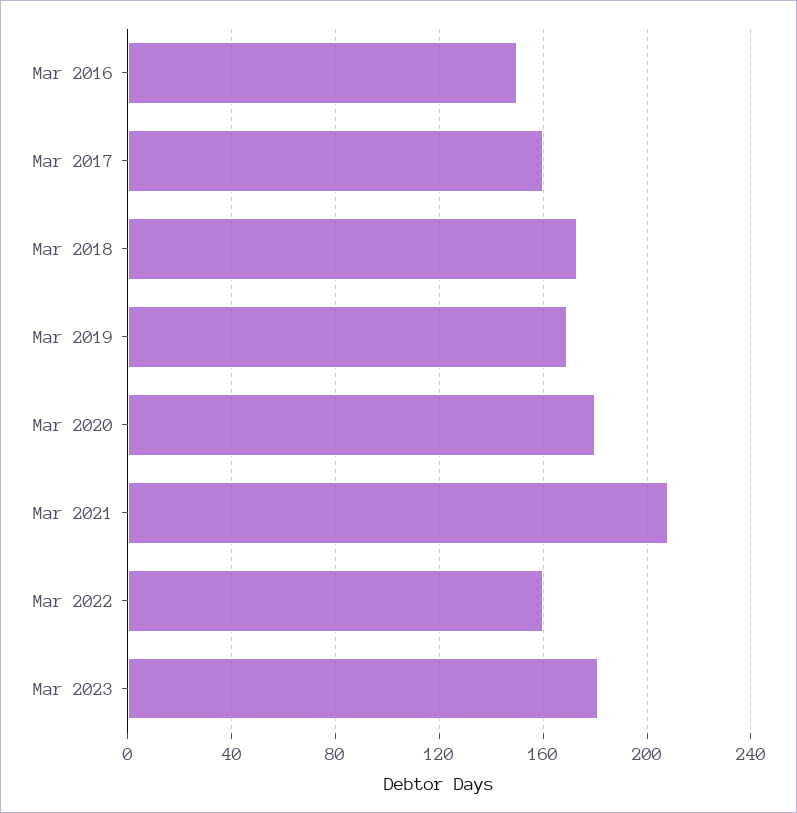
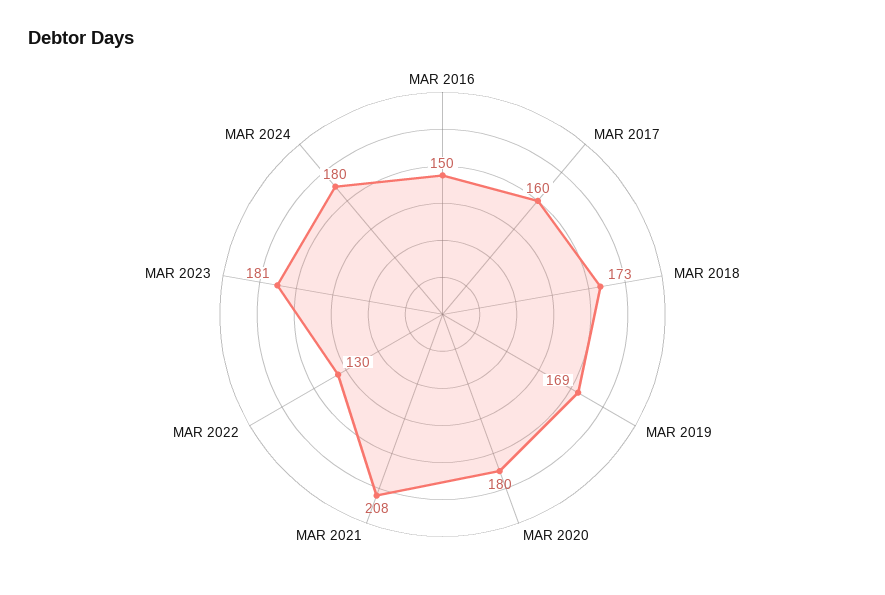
Mar 2022: 160 -> 130
MAR 2024: none -> 180

